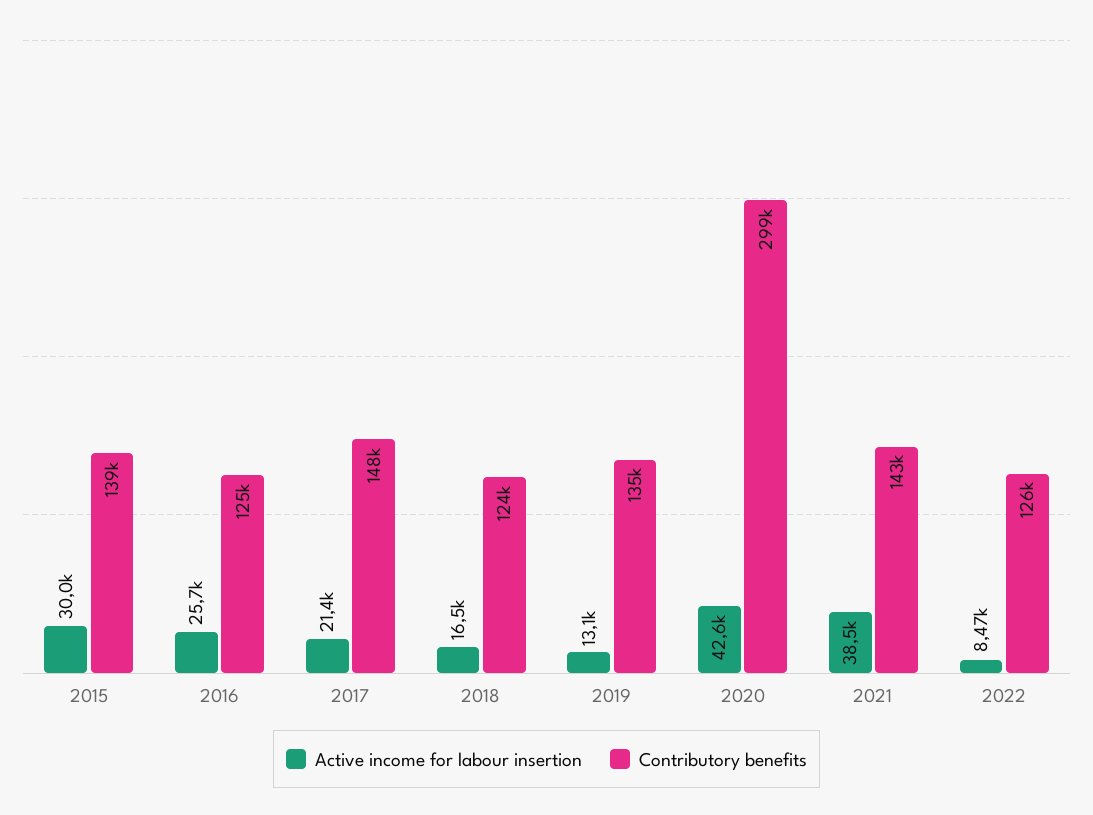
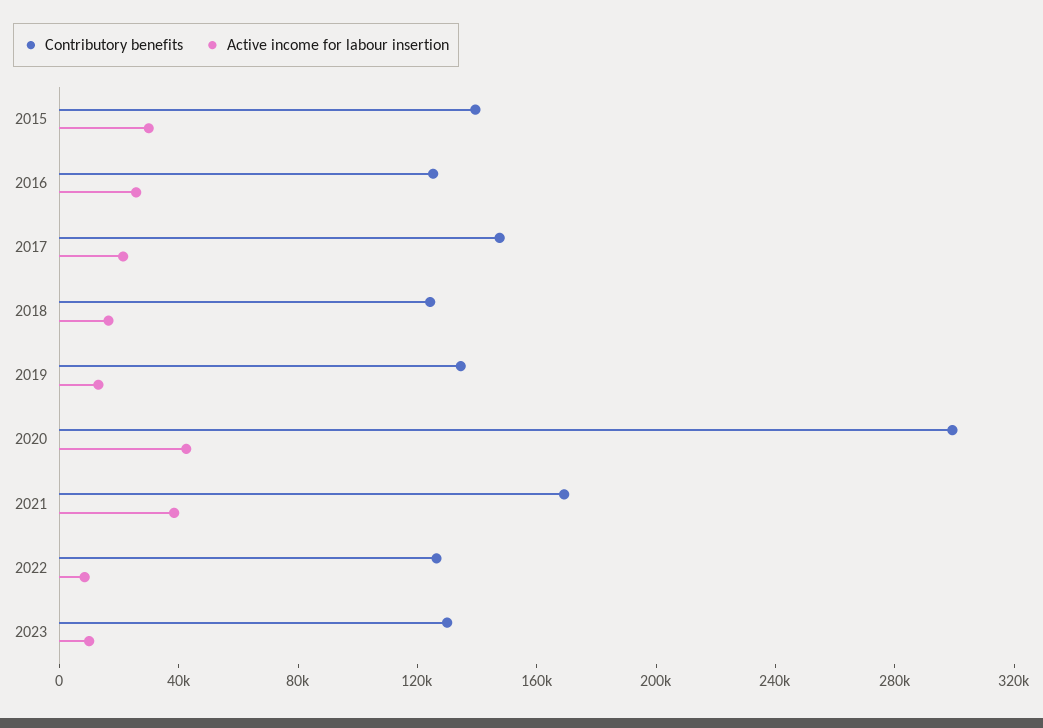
Contributory benefits, 2021: 143000 -> 170000
Contributory benefits, 2023: none -> 130000
Active income for labour insertion, 2023: none -> 10000

